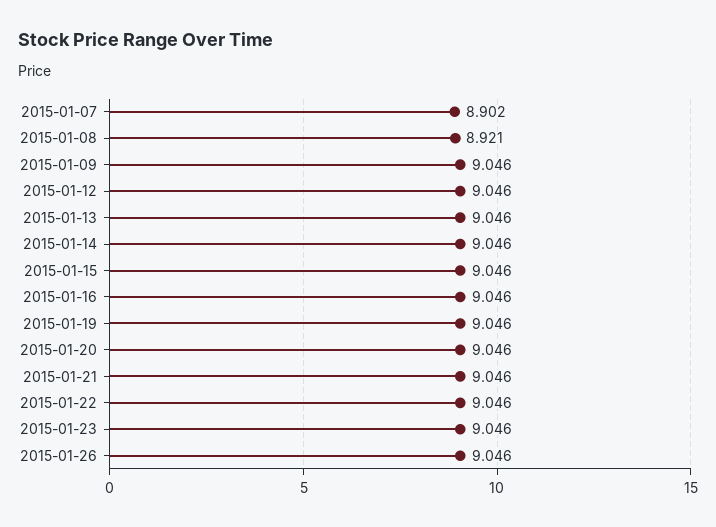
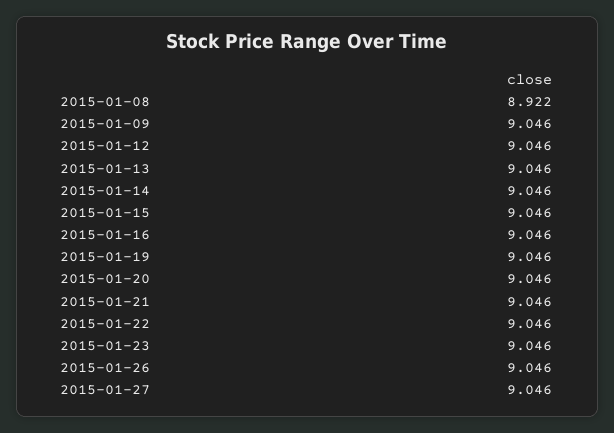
2015-01-07: 8.902 -> none
2015-01-08: 8.921 -> 8.922
2015-01-27: none -> 9.046

